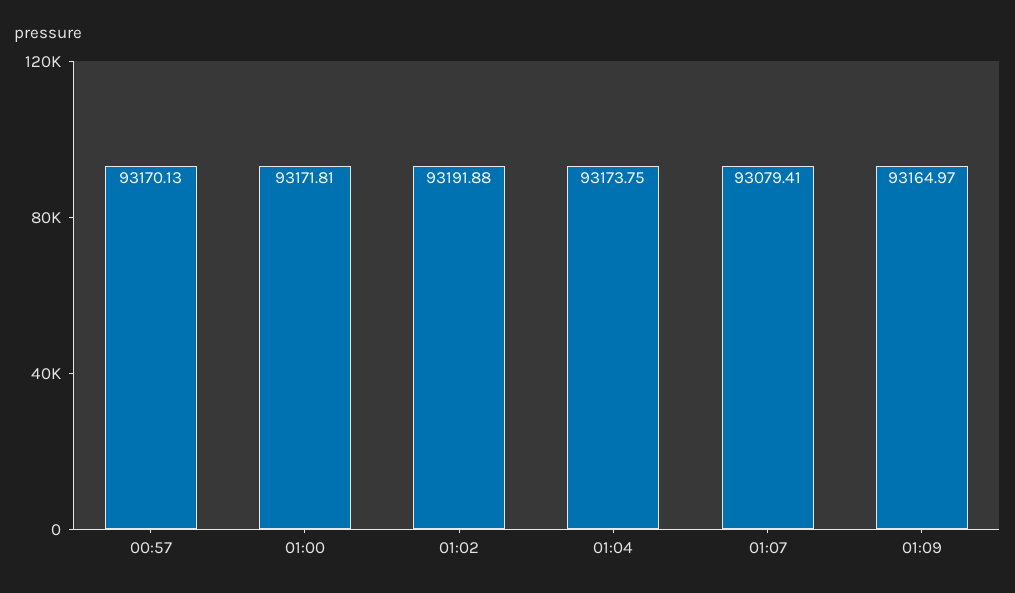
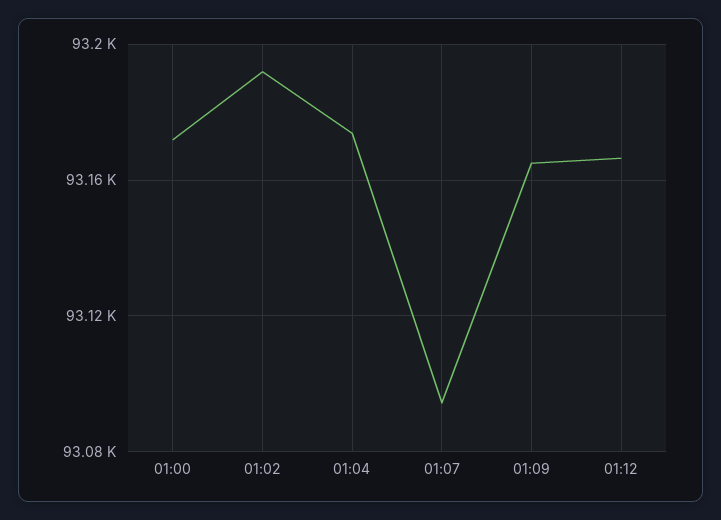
00:57: 93170.13 -> none
01:07: 93079.41 -> 93095
01:12: none -> 93165

